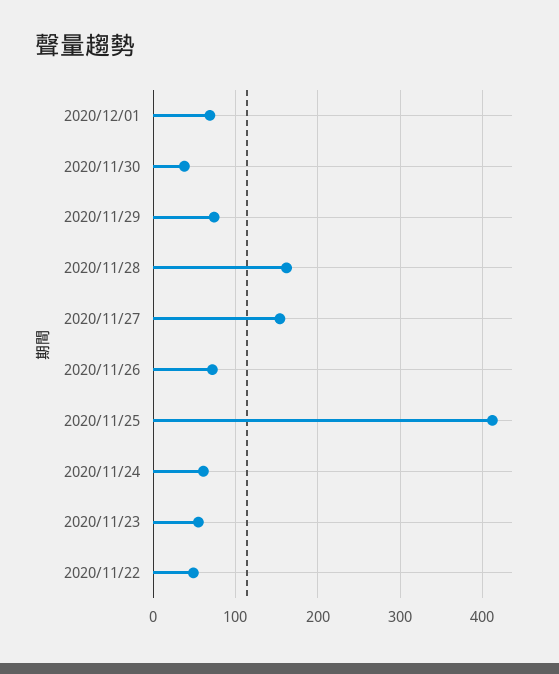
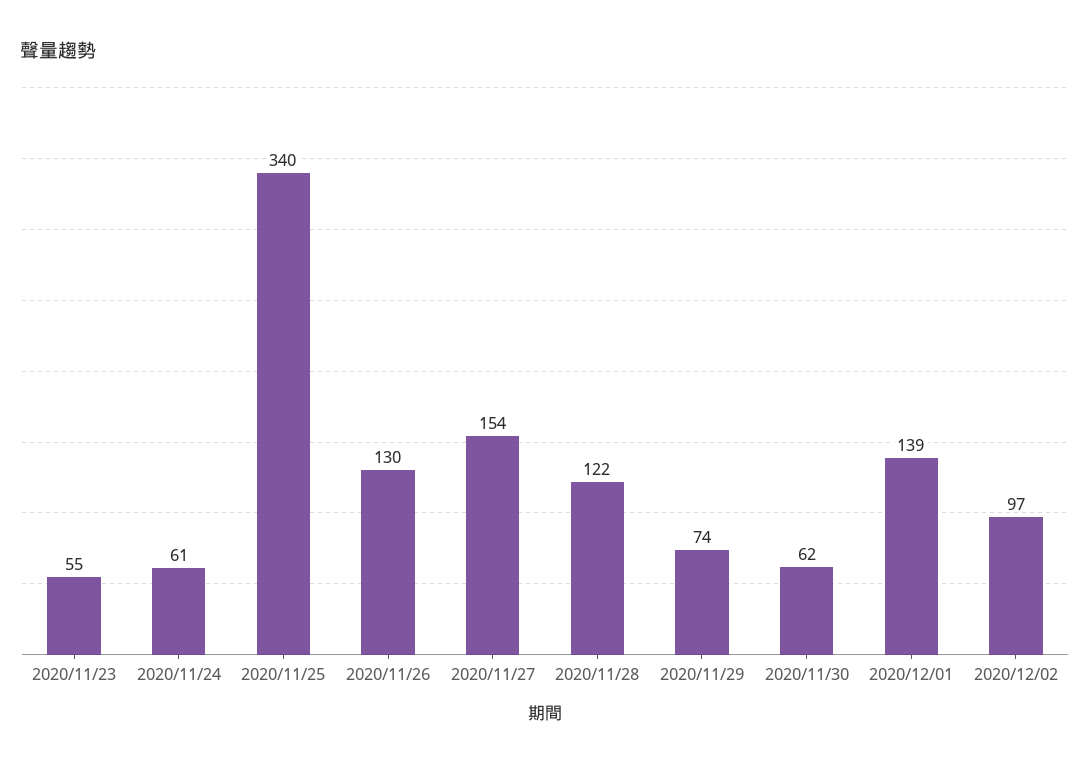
2020/12/01: 70 -> 139
2020/11/30: 40 -> 62
2020/11/28: 160 -> 122
2020/11/26: 70 -> 130
2020/11/25: 410 -> 340
2020/11/22: 50 -> none
2020/12/02: none -> 97

